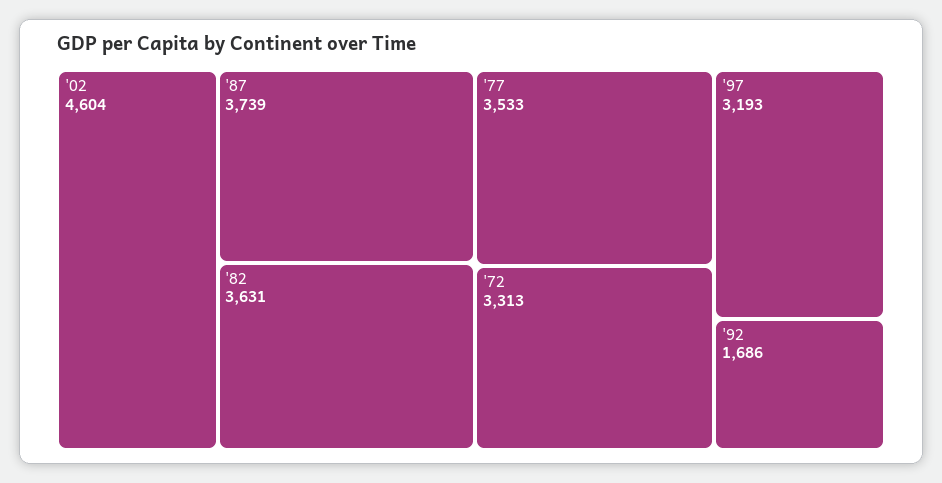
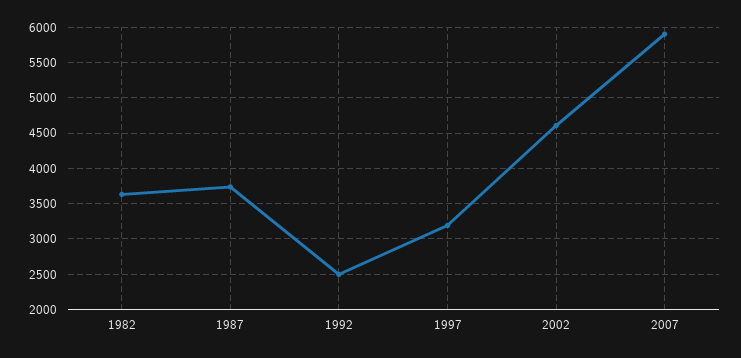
'77: 3533 -> none
'72: 3313 -> none
'92: 1686 -> 2500
2007: none -> 5900

